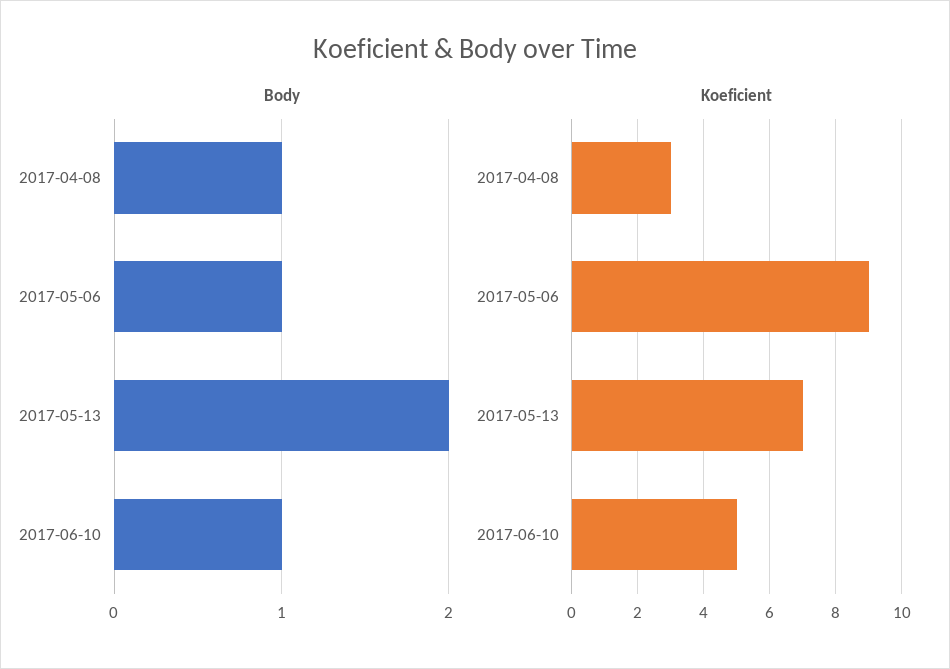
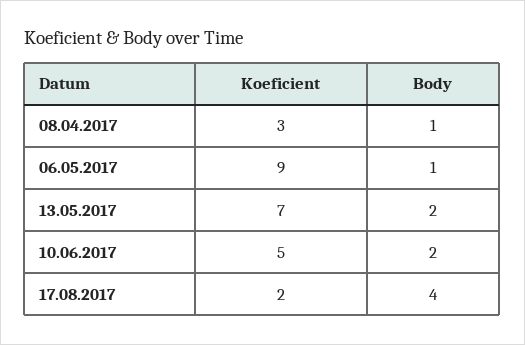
Body, 2017-06-10: 1 -> 2
Koeficient, 17.08.2017: none -> 2
Body, 17.08.2017: none -> 4

